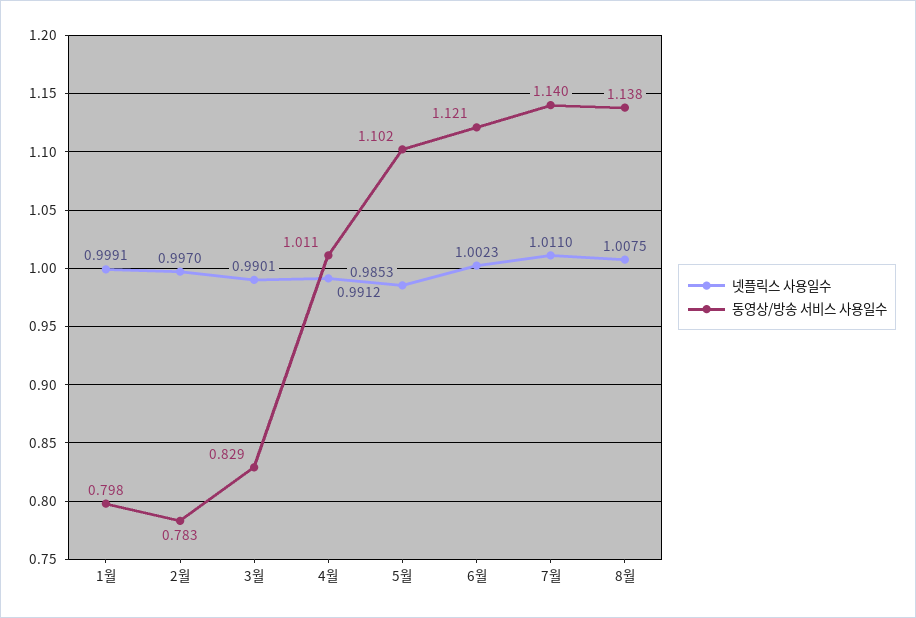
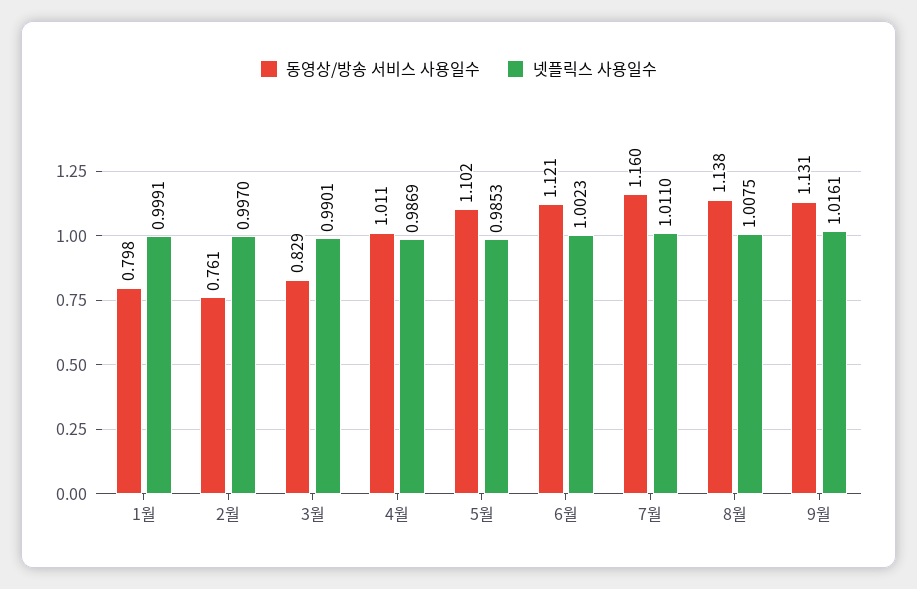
동영상/방송 서비스 사용일수, 2월: 0.783 -> 0.761
넷플릭스 사용일수, 4월: 0.9912 -> 0.9869
동영상/방송 서비스 사용일수, 7월: 1.14 -> 1.16
동영상/방송 서비스 사용일수, 9월: none -> 1.131
넷플릭스 사용일수, 9월: none -> 1.0161

